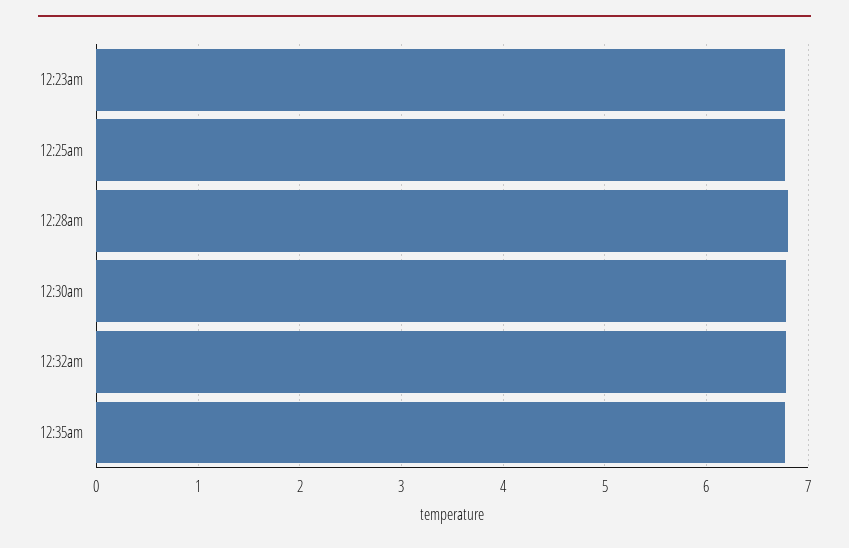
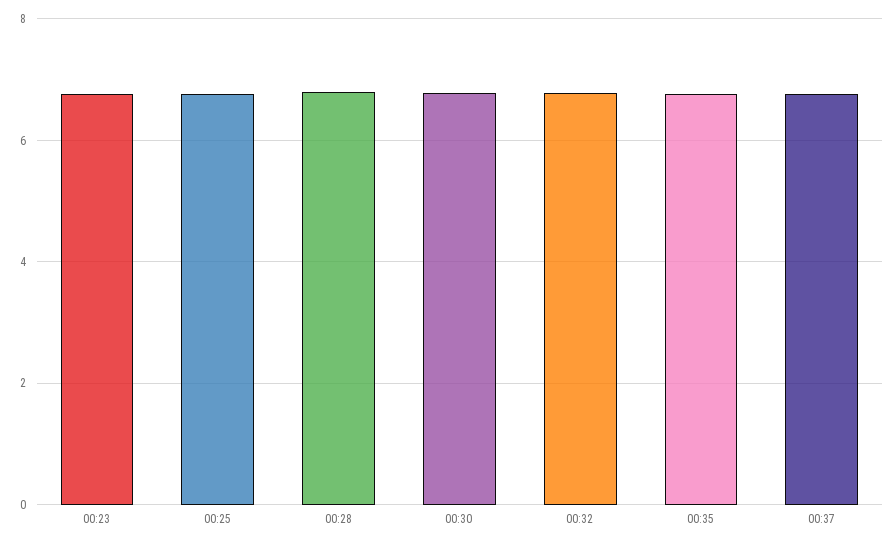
00:37: none -> 6.8

